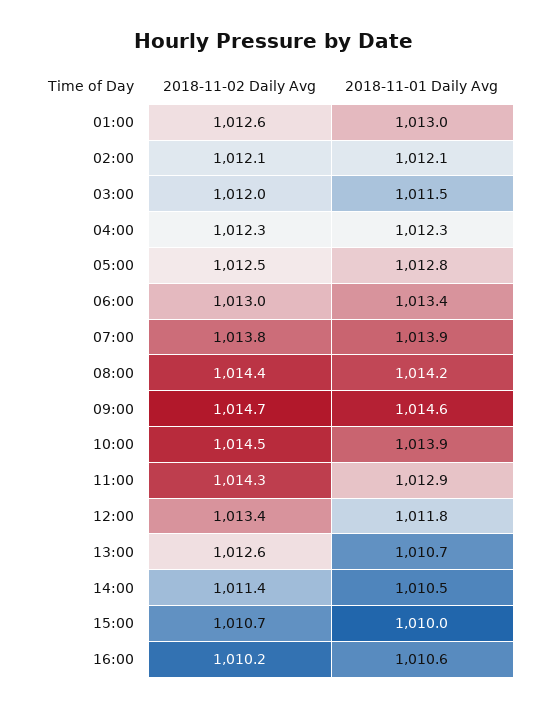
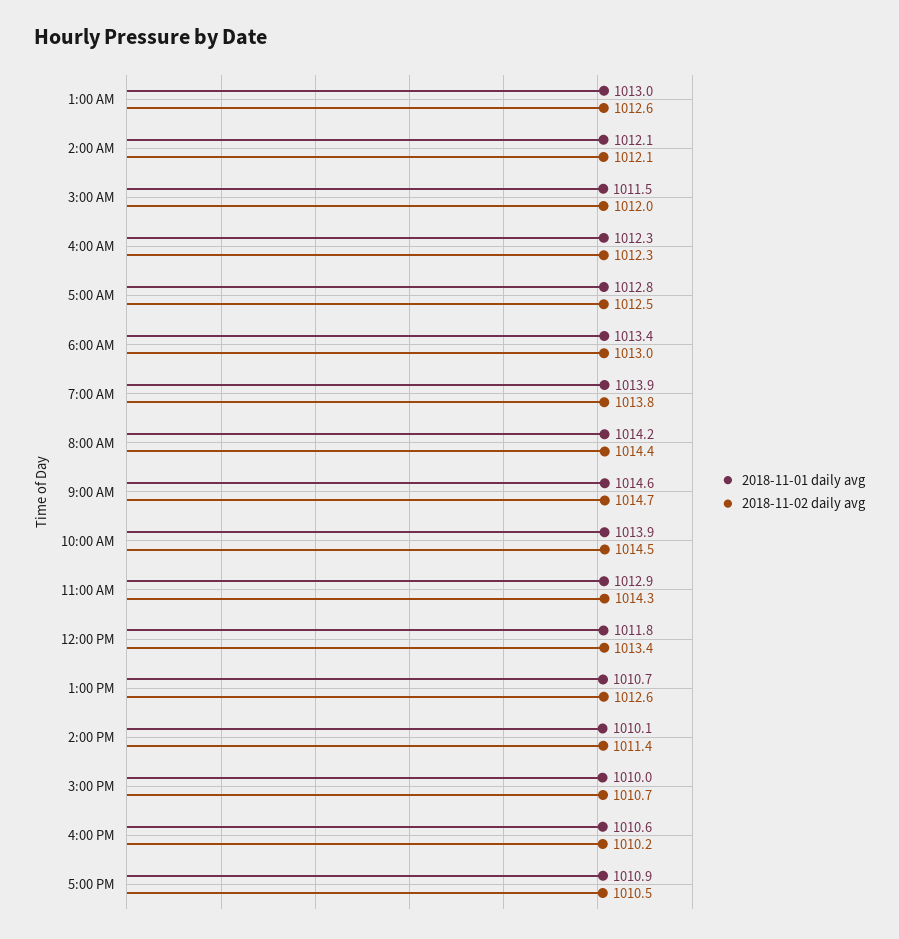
2018-11-01 Daily Avg, 14:00: 1010.5 -> 1010.1
2018-11-01 Daily Avg, 5:00 PM: none -> 1010.9
2018-11-02 Daily Avg, 5:00 PM: none -> 1010.5

